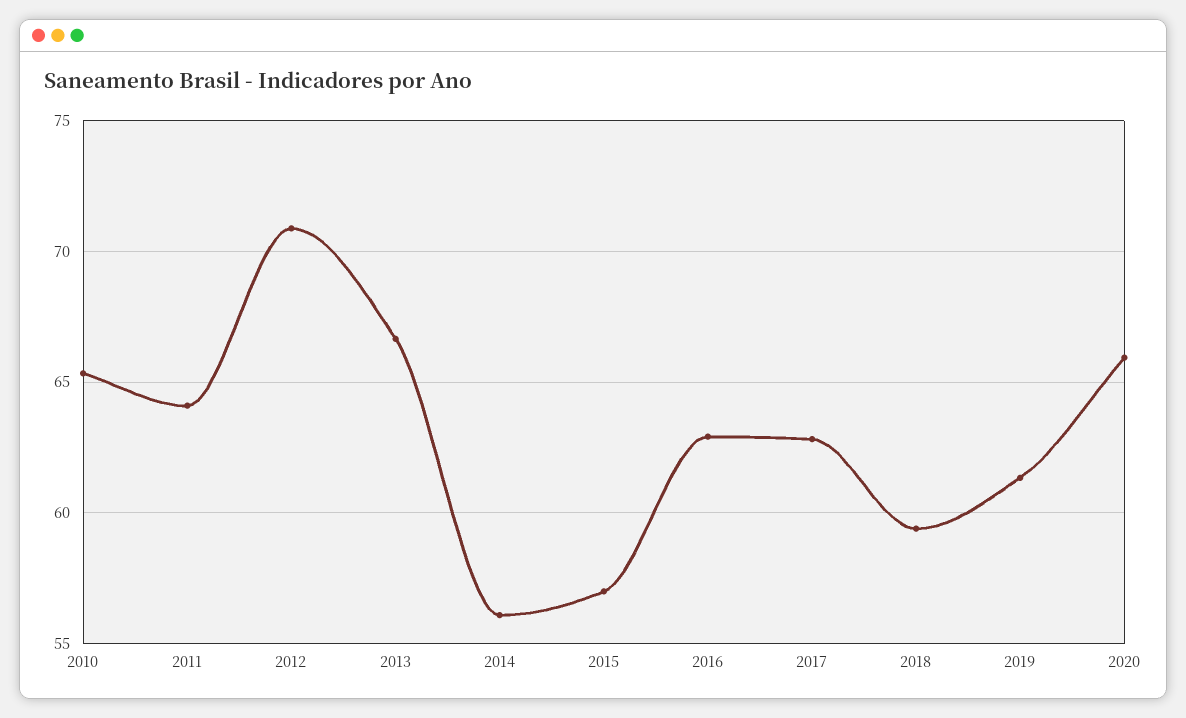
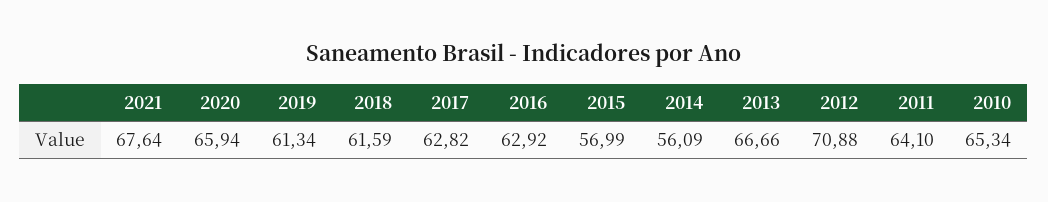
2018: 59.5 -> 61.59
2021: none -> 67.64

